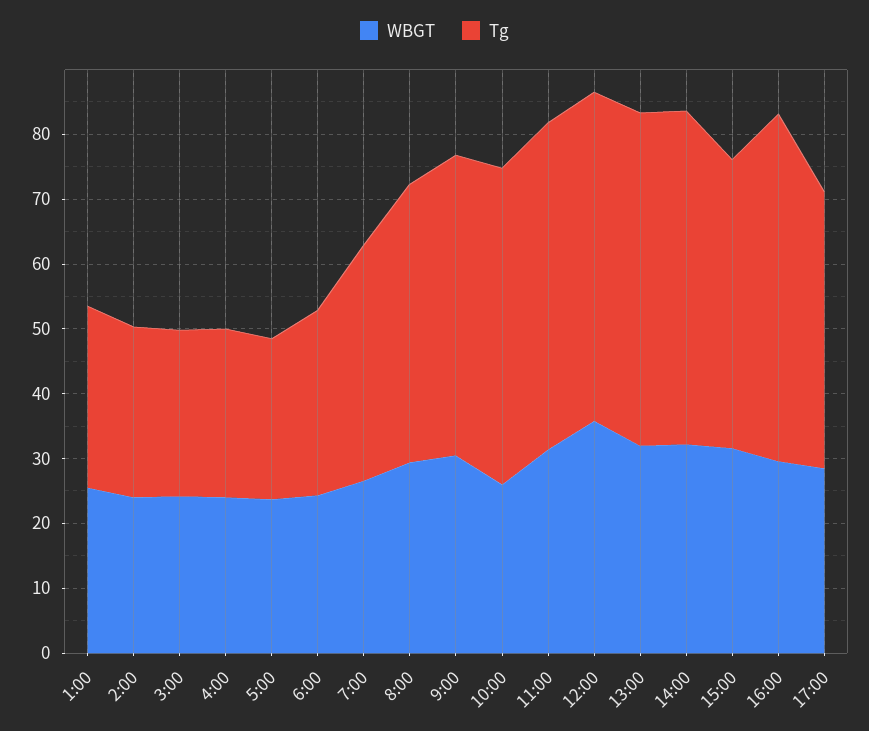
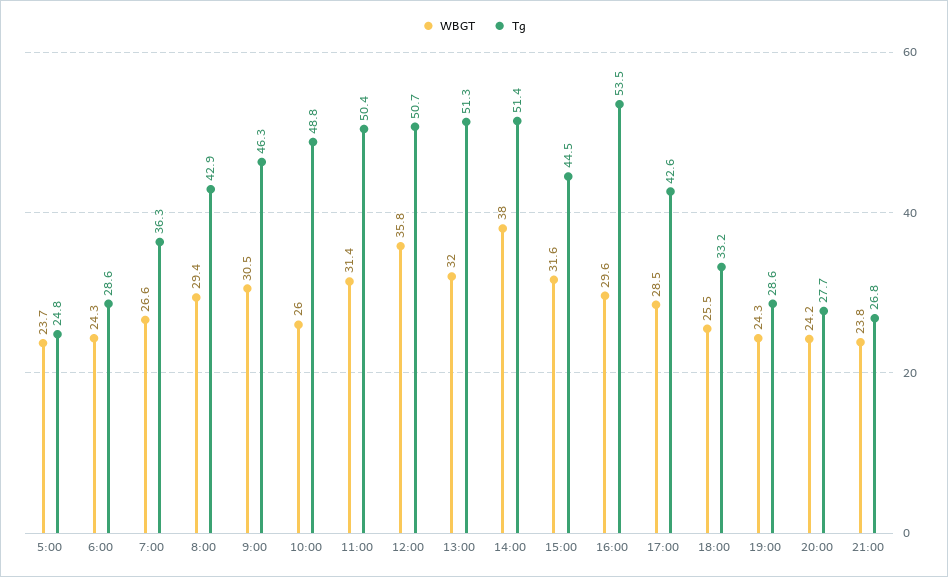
WBGT, 1:00: 26 -> none
Tg, 1:00: 28 -> none
WBGT, 2:00: 24 -> none
Tg, 2:00: 26 -> none
WBGT, 3:00: 24 -> none
Tg, 3:00: 26 -> none
WBGT, 4:00: 24 -> none
Tg, 4:00: 26 -> none
WBGT, 14:00: 32 -> 38
WBGT, 18:00: none -> 25.5
Tg, 18:00: none -> 33.2
WBGT, 19:00: none -> 24.3
Tg, 19:00: none -> 28.6
WBGT, 20:00: none -> 24.2
Tg, 20:00: none -> 27.7
WBGT, 21:00: none -> 23.8
Tg, 21:00: none -> 26.8

